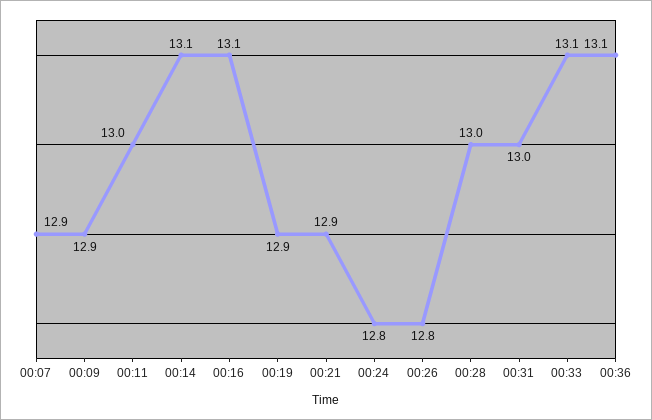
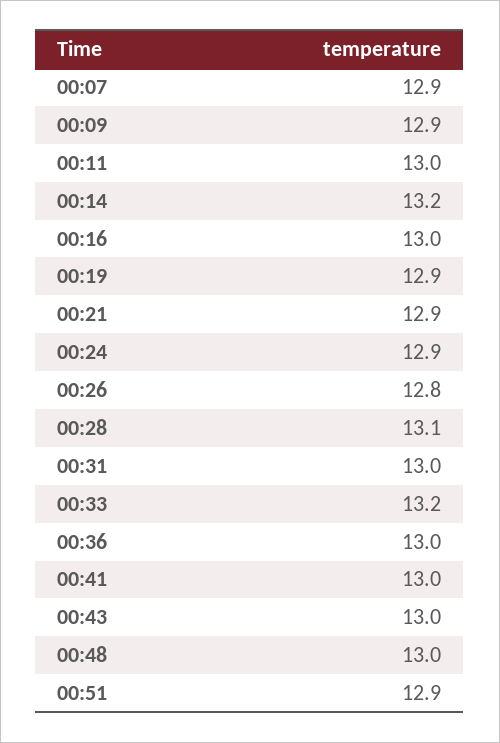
00:14: 13.1 -> 13.2
00:16: 13.1 -> 13
00:24: 12.8 -> 12.9
00:28: 13 -> 13.1
00:33: 13.1 -> 13.2
00:36: 13.1 -> 13
00:41: none -> 13
00:43: none -> 13
00:48: none -> 13
00:51: none -> 12.9

